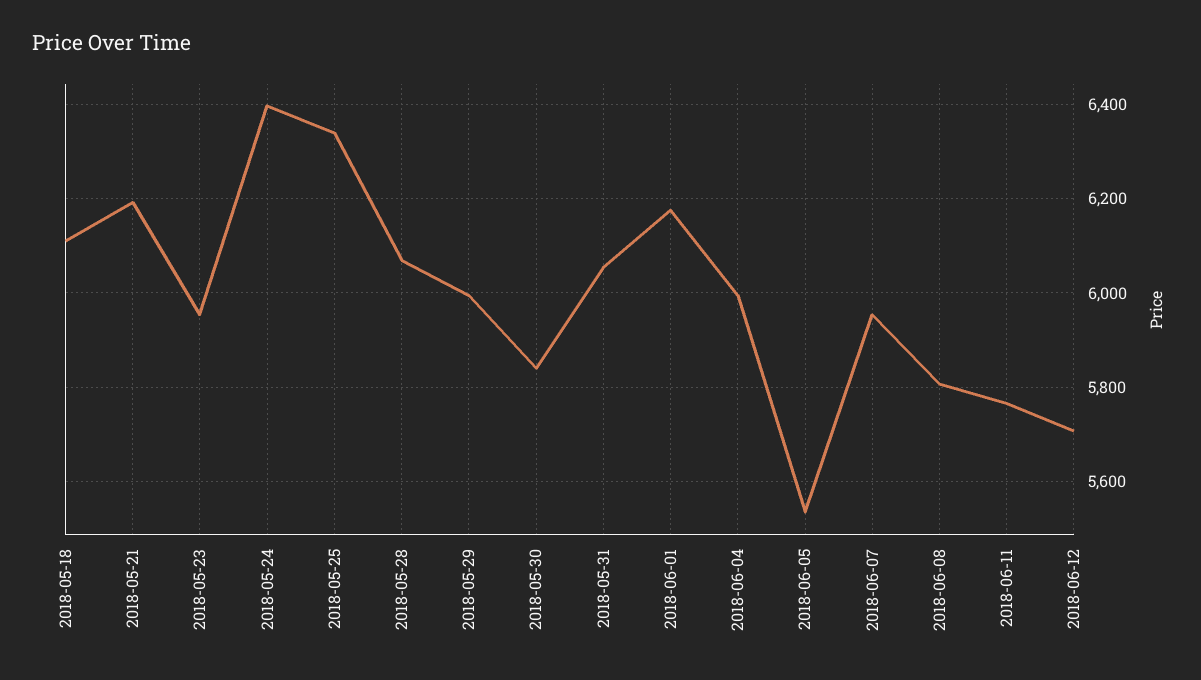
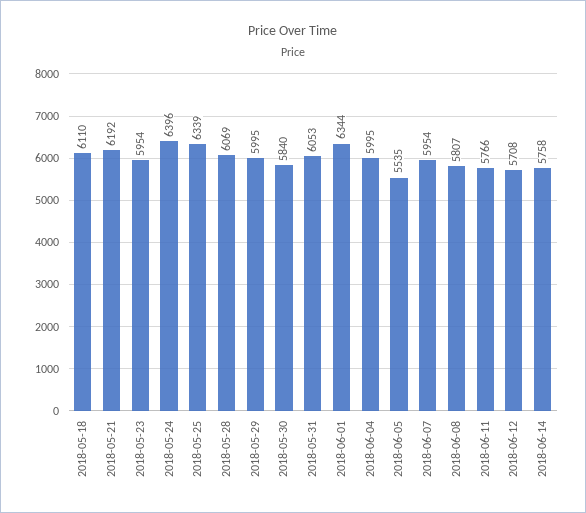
2018-06-01: 6180 -> 6344
2018-06-14: none -> 5758

